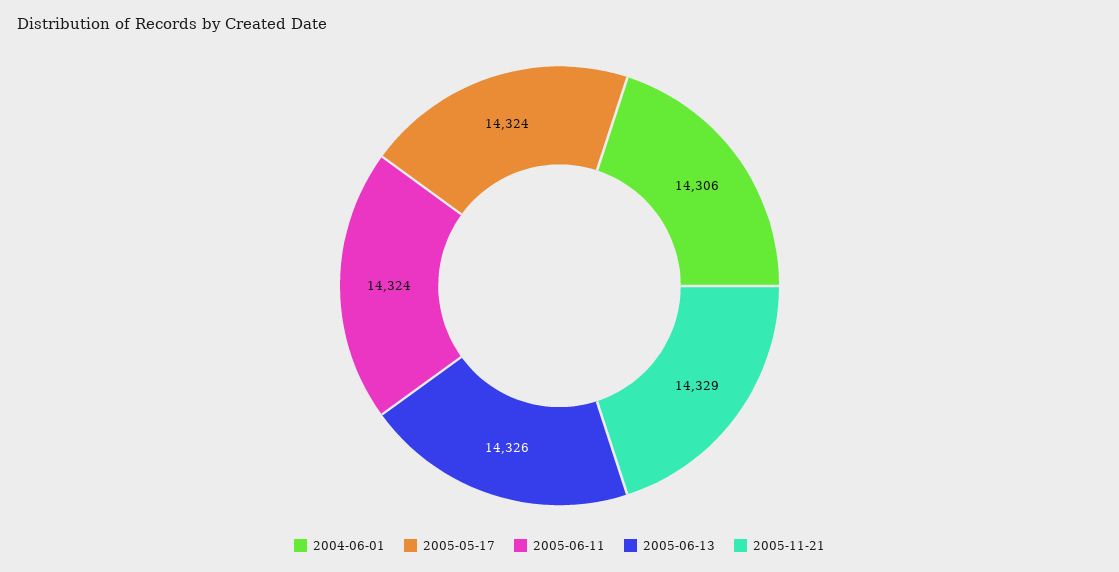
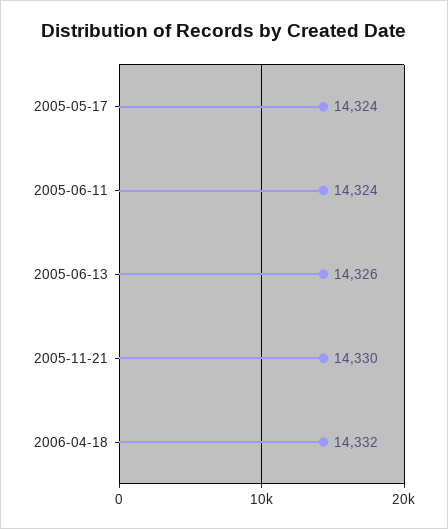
2004-06-01: 14306 -> none
2005-11-21: 14329 -> 14330
2006-04-18: none -> 14332

